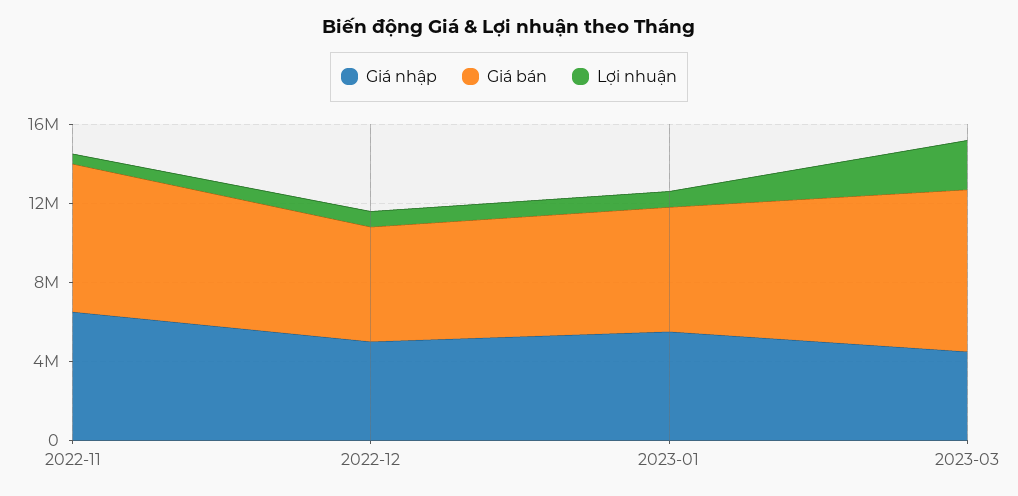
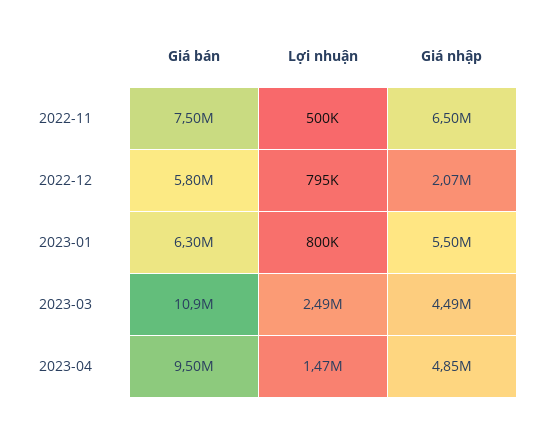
Giá nhập, 2022-12: 5000000 -> 2070000
Giá bán, 2023-03: 8000000 -> 10900000
Giá bán, 2023-04: none -> 9500000
Lợi nhuận, 2023-04: none -> 1470000
Giá nhập, 2023-04: none -> 4850000

